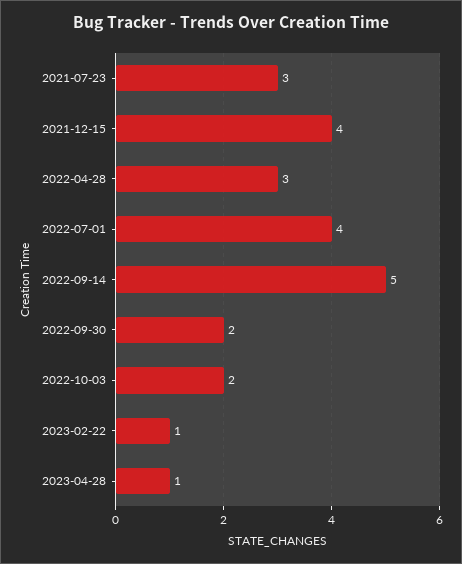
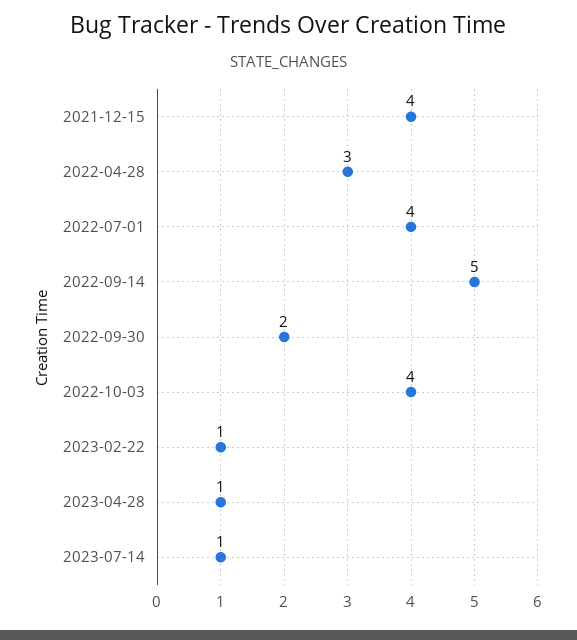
2021-07-23: 3 -> none
2022-10-03: 2 -> 4
2023-07-14: none -> 1

